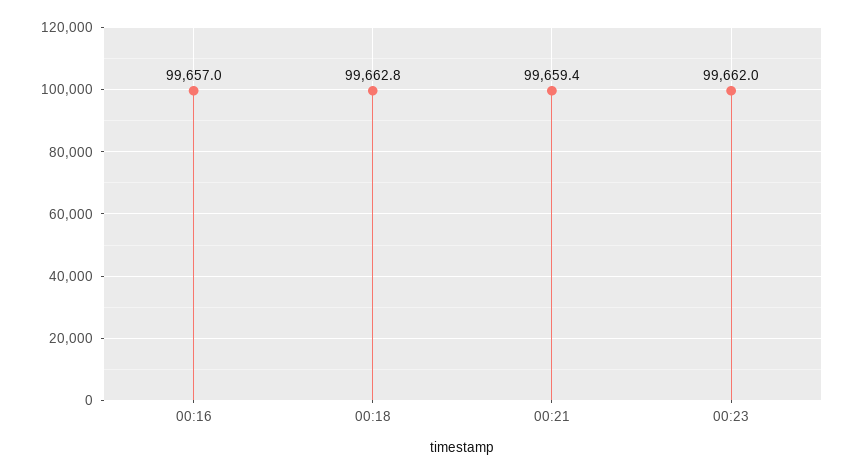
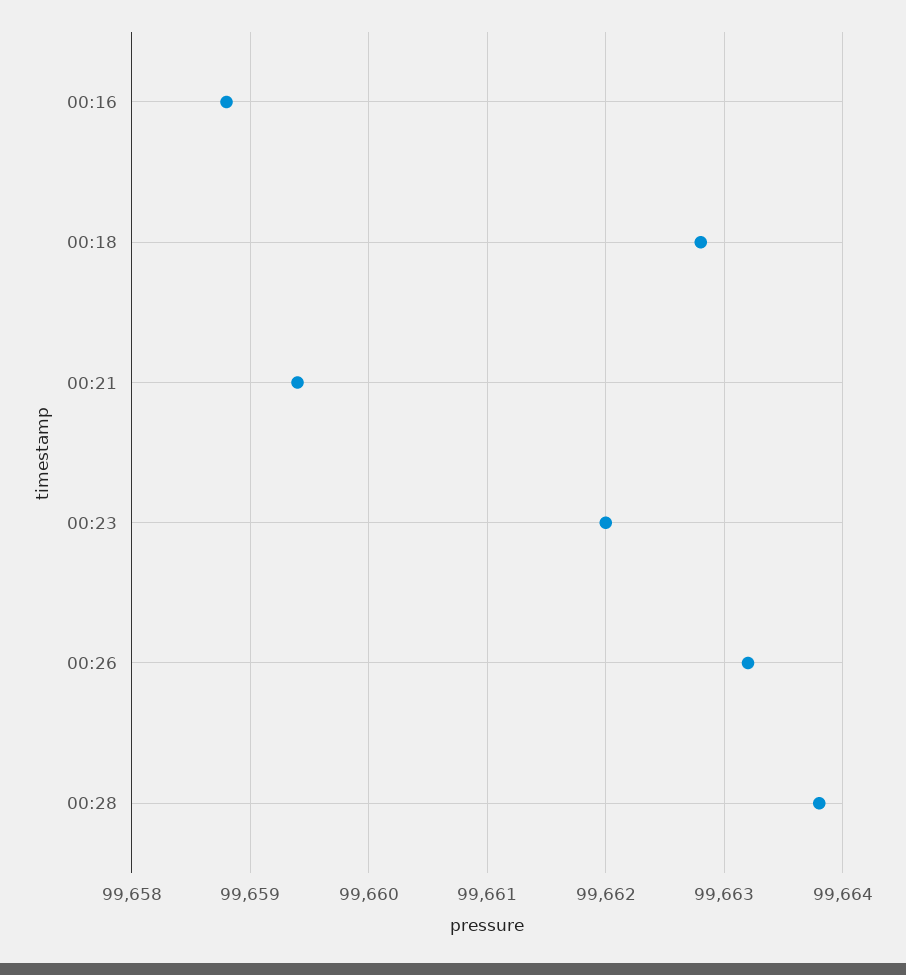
00:16: 99657 -> 99658.8
00:26: none -> 99663.2
00:28: none -> 99663.8

